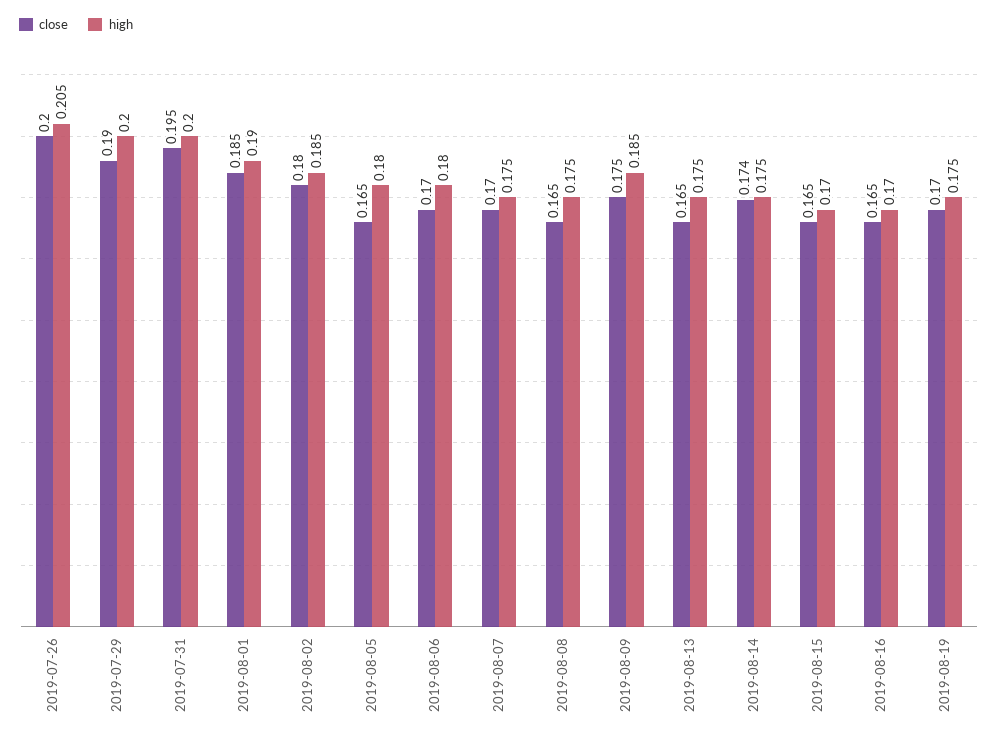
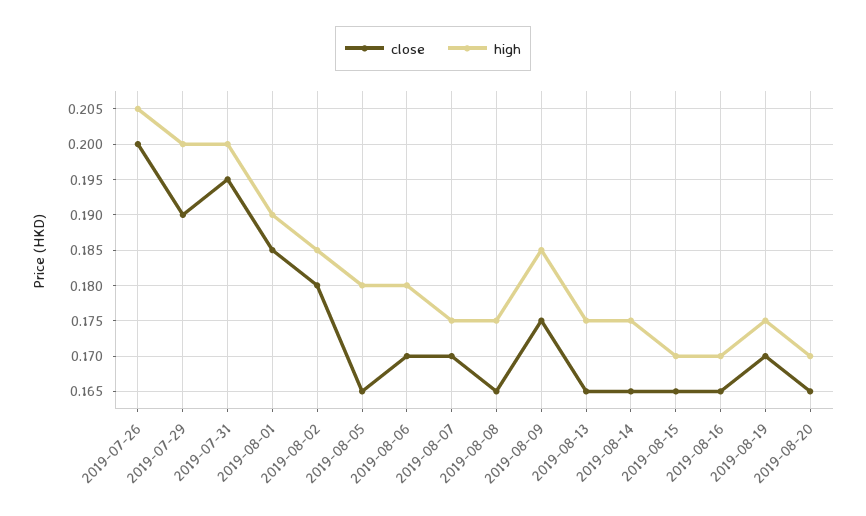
close, 2019-08-14: 0.174 -> 0.165
close, 2019-08-20: none -> 0.165
high, 2019-08-20: none -> 0.17

